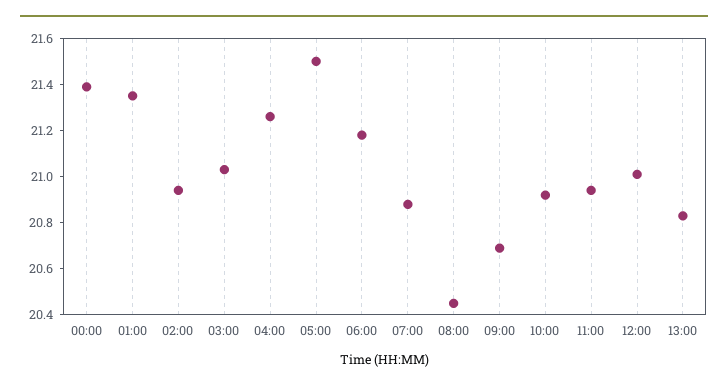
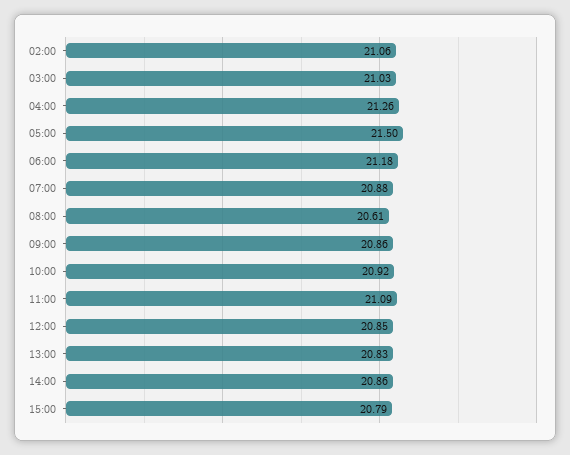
00:00: 21.4 -> none
01:00: 21.35 -> none
02:00: 20.95 -> 21.06
08:00: 20.45 -> 20.61
09:00: 20.7 -> 20.86
11:00: 20.95 -> 21.09
12:00: 21 -> 20.85
14:00: none -> 20.86
15:00: none -> 20.79

